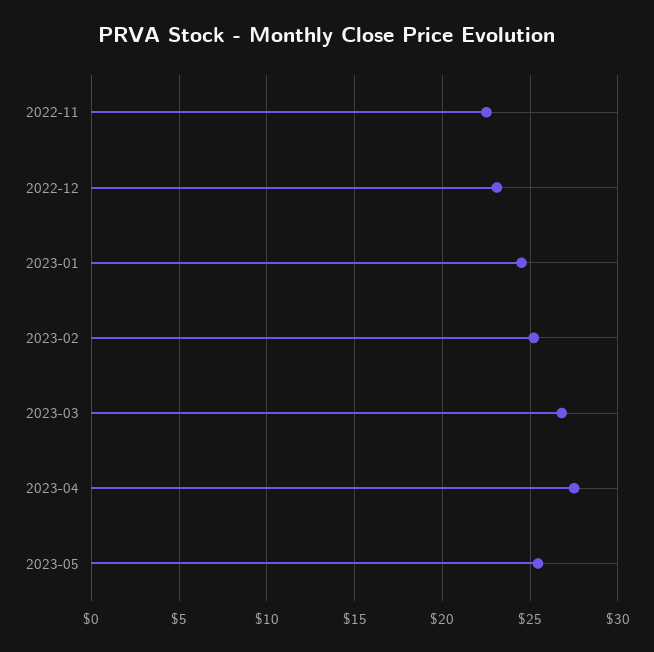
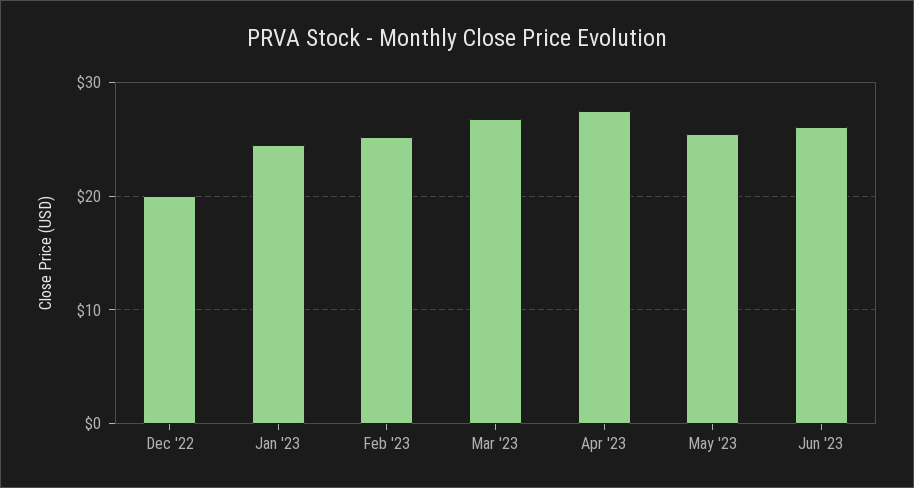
2022-11: 22.5 -> none
2022-12: 23 -> 20
Jun '23: none -> 26

